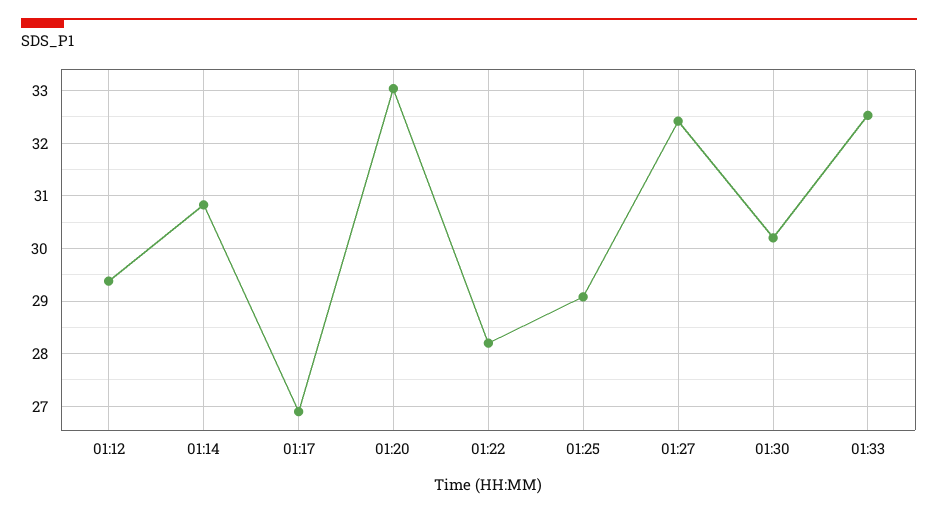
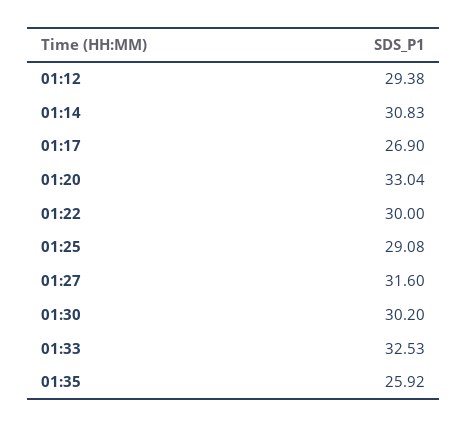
01:22: 28.2 -> 30
01:27: 32.4 -> 31.6
01:35: none -> 25.92

